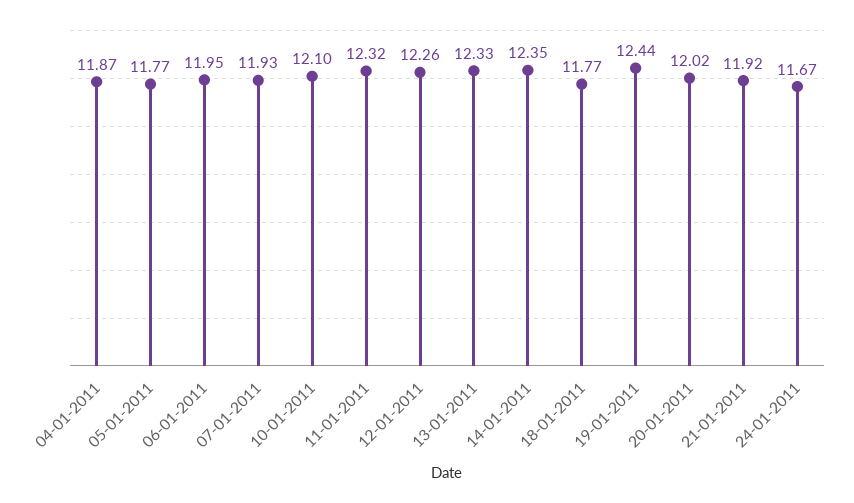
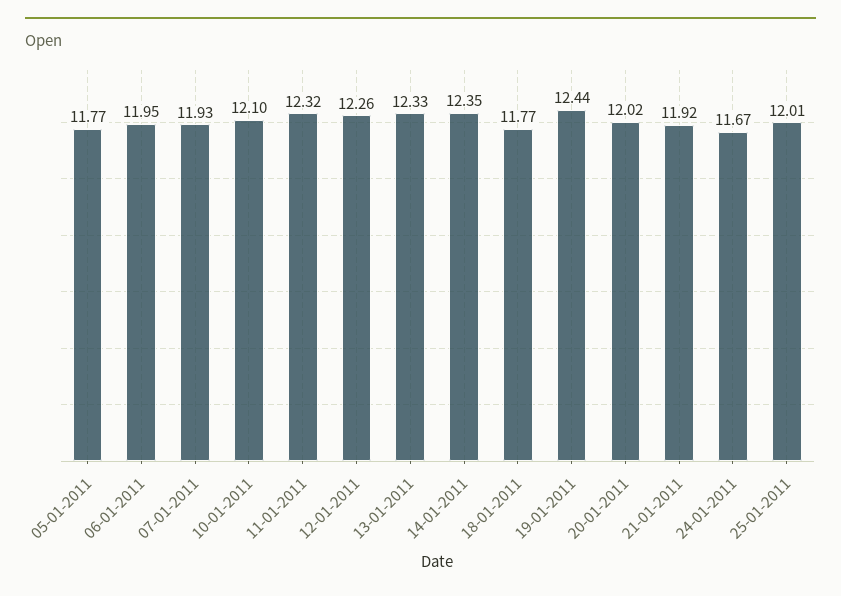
04-01-2011: 11.87 -> none
25-01-2011: none -> 12.01

